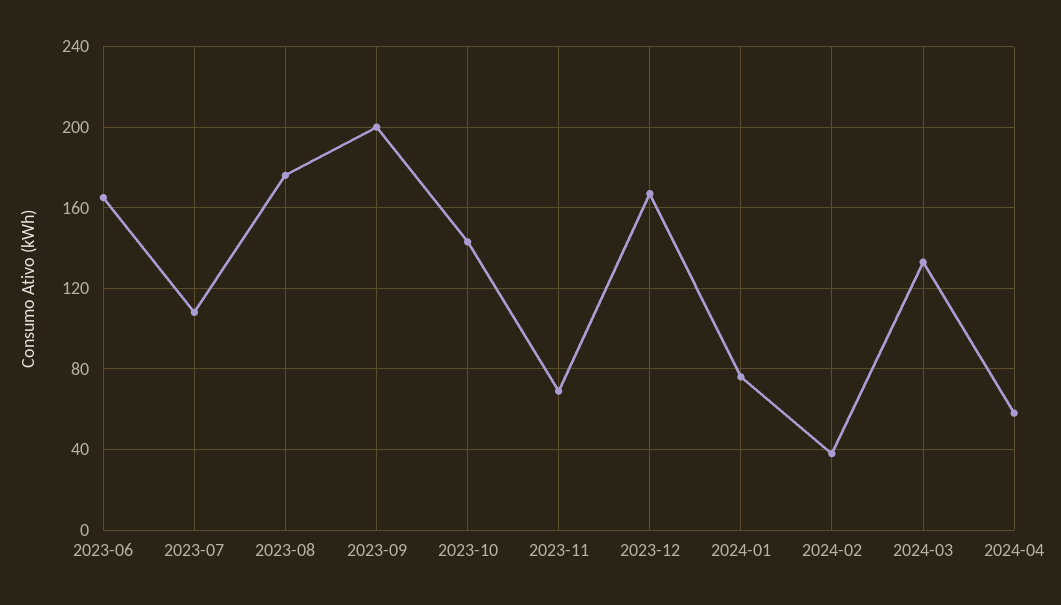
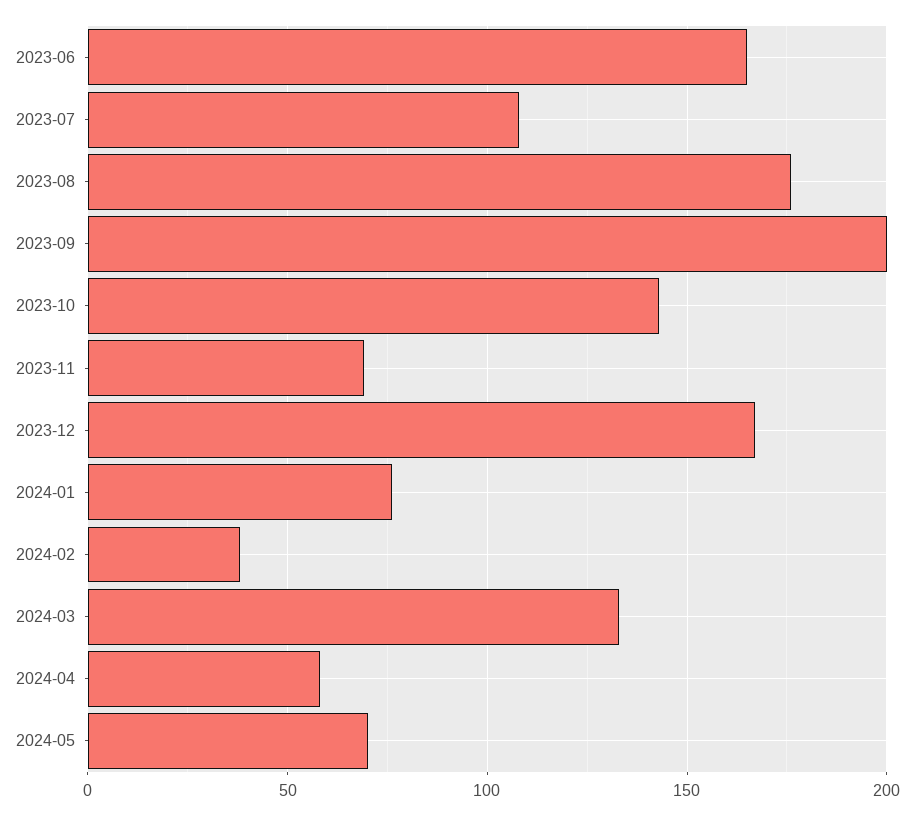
2024-05: none -> 70

